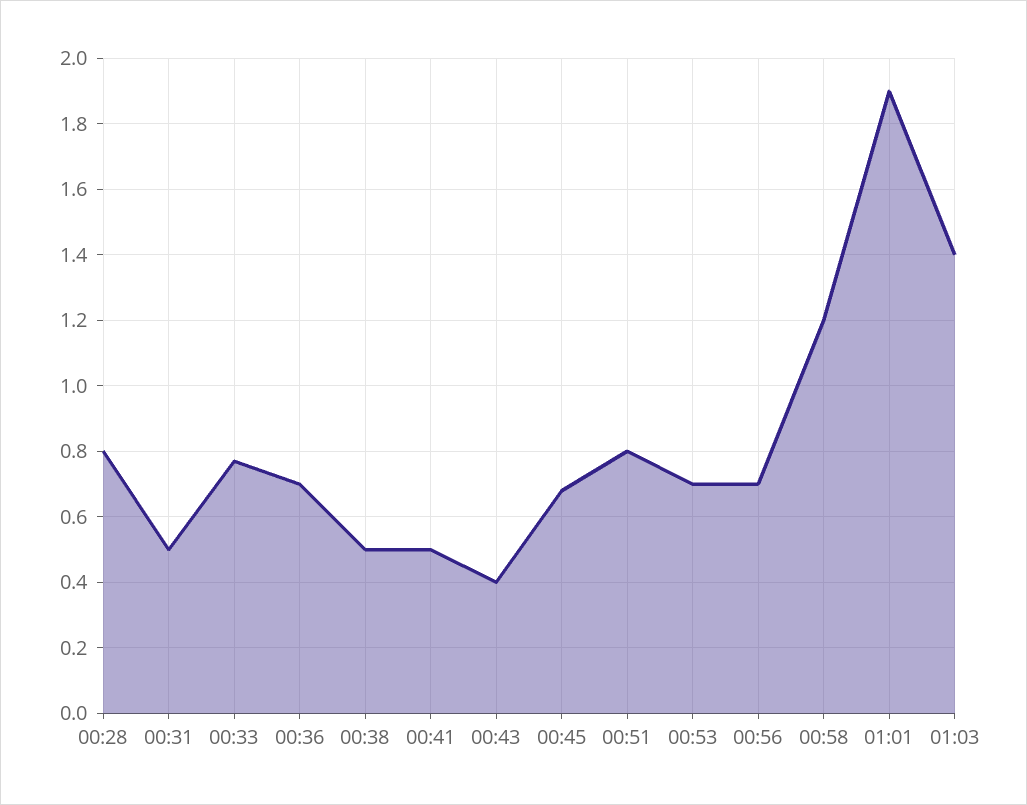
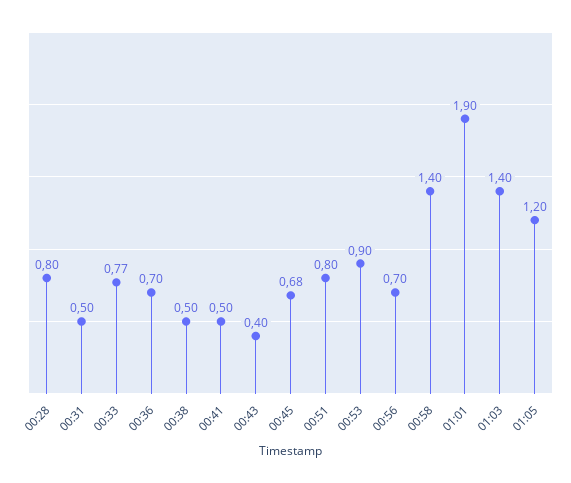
00:53: 0.7 -> 0.9
00:58: 1.2 -> 1.4
01:05: none -> 1.2

